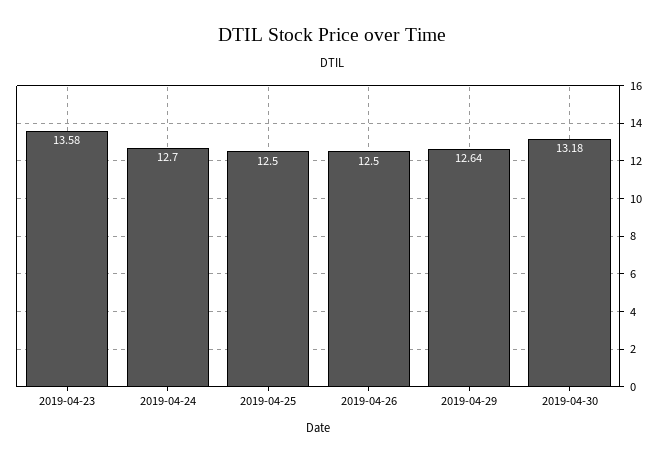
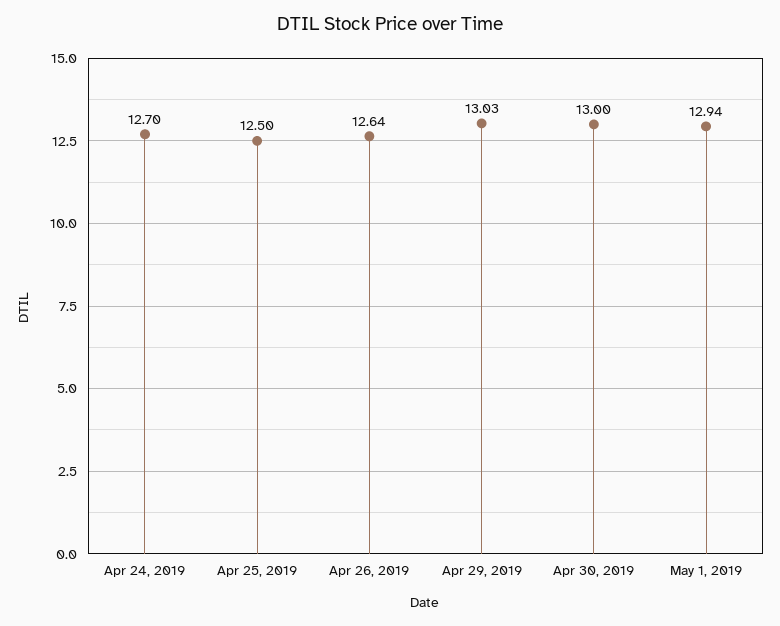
2019-04-23: 13.58 -> none
2019-04-26: 12.5 -> 12.64
2019-04-29: 12.64 -> 13.03
2019-04-30: 13.18 -> 13
May 1, 2019: none -> 12.94

